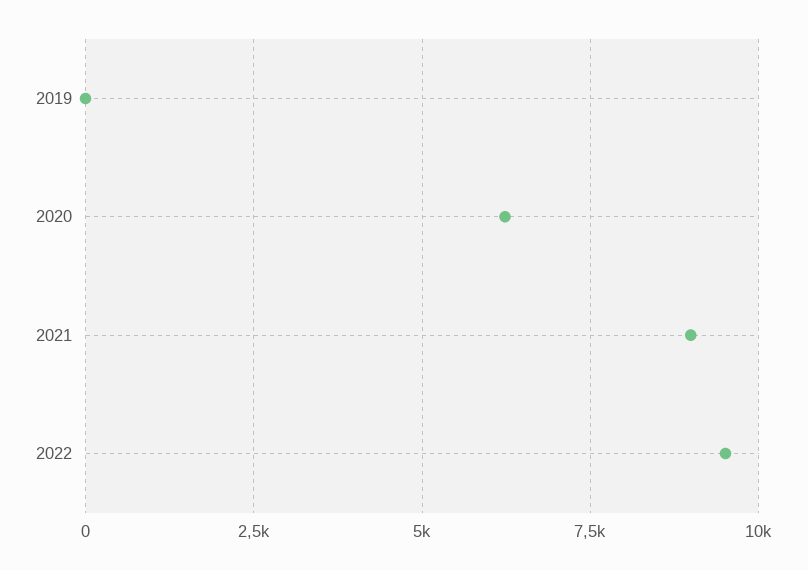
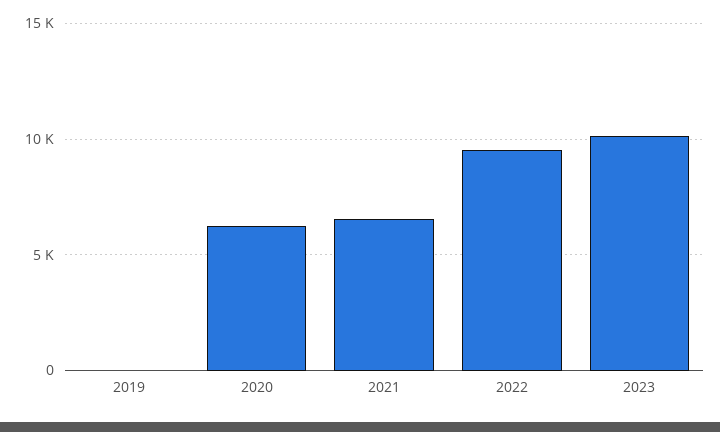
2021: 9000 -> 6500
2023: none -> 10000

